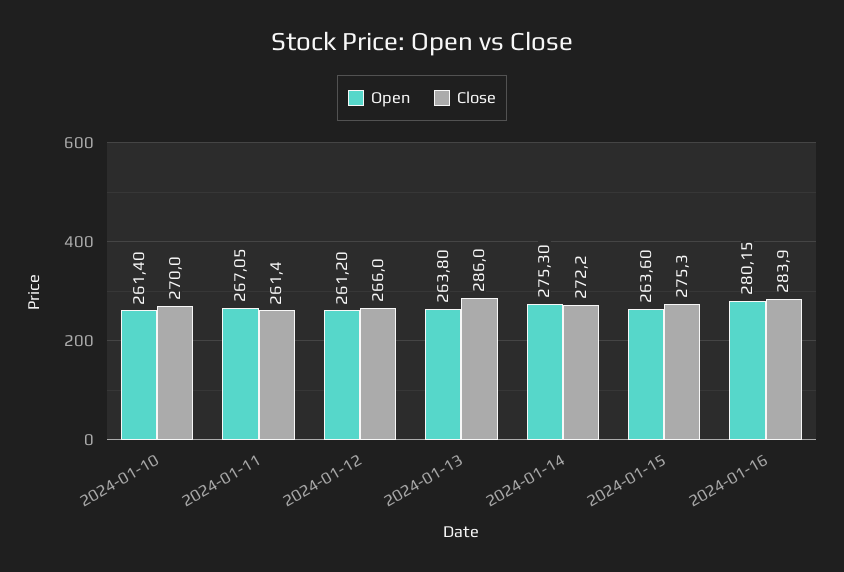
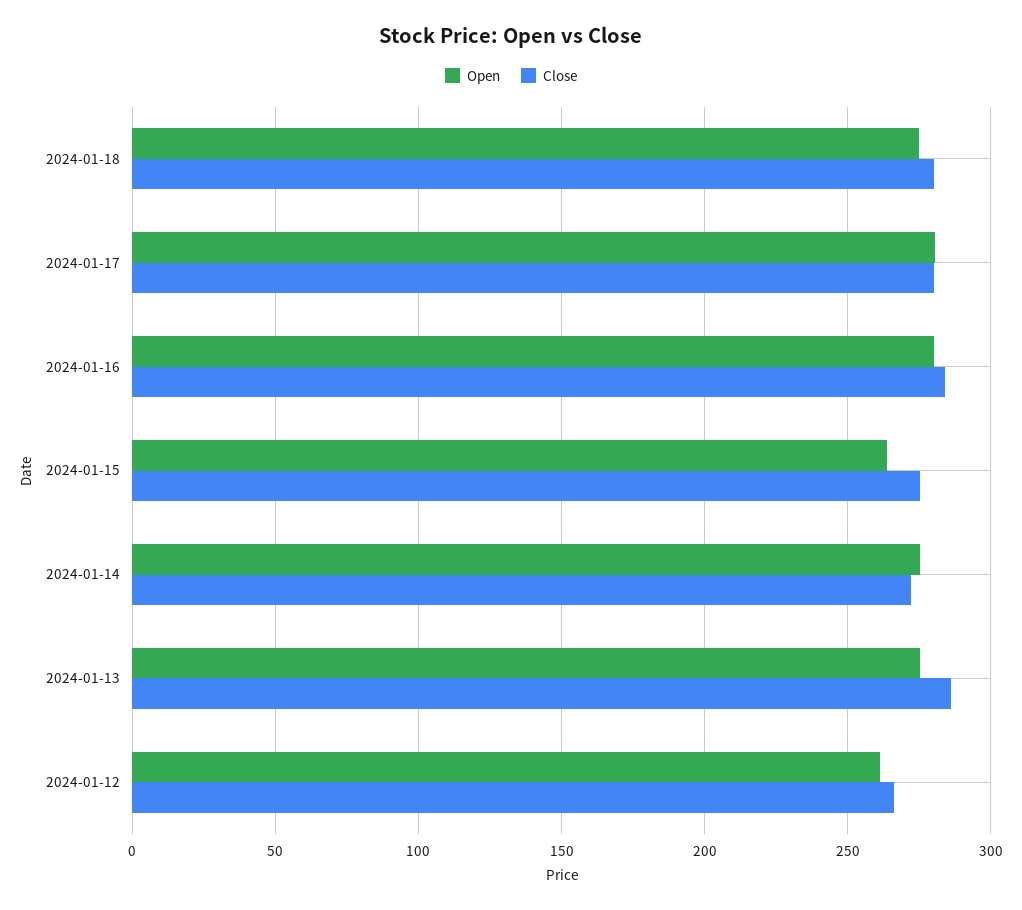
Open, 2024-01-10: 261.4 -> none
Close, 2024-01-10: 270 -> none
Open, 2024-01-11: 267.05 -> none
Close, 2024-01-11: 261.4 -> none
Open, 2024-01-13: 263.8 -> 275
Open, 2024-01-18: none -> 275
Close, 2024-01-18: none -> 280
Open, 2024-01-17: none -> 280
Close, 2024-01-17: none -> 280

